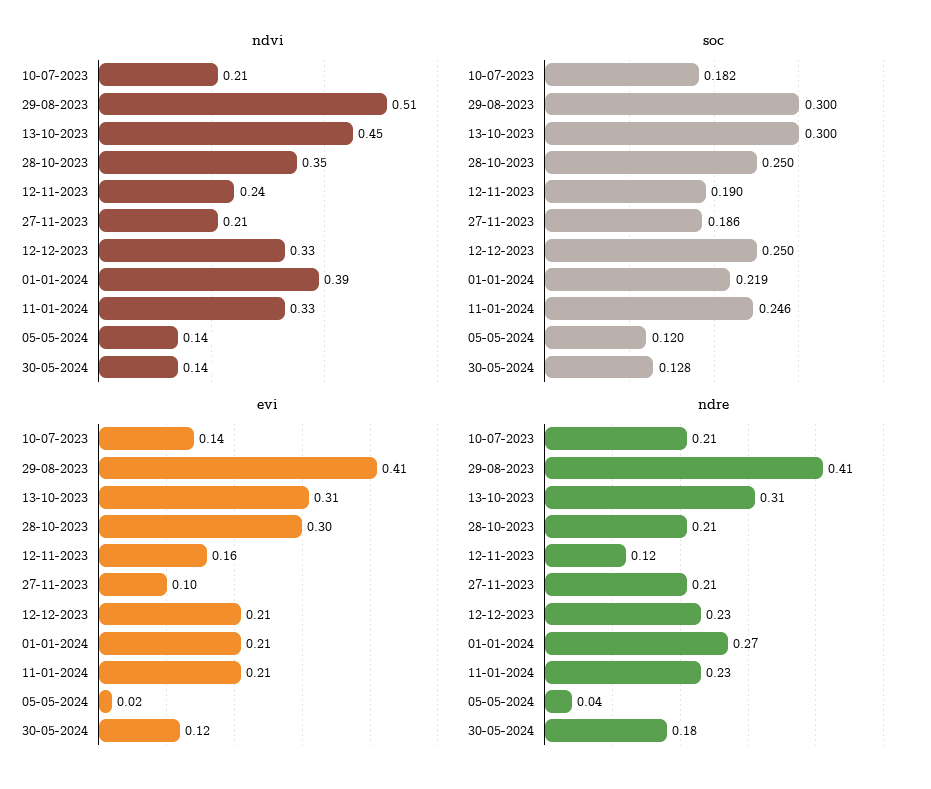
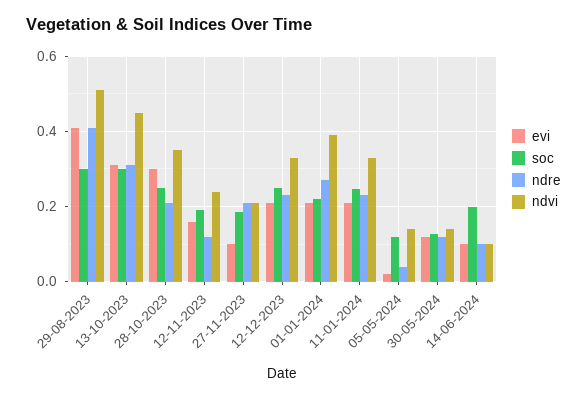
ndvi, 10-07-2023: 0.21 -> none
soc, 10-07-2023: 0.182 -> none
evi, 10-07-2023: 0.14 -> none
ndre, 10-07-2023: 0.21 -> none
ndre, 30-05-2024: 0.18 -> 0.12
evi, 14-06-2024: none -> 0.1
soc, 14-06-2024: none -> 0.2
ndre, 14-06-2024: none -> 0.1
ndvi, 14-06-2024: none -> 0.1

